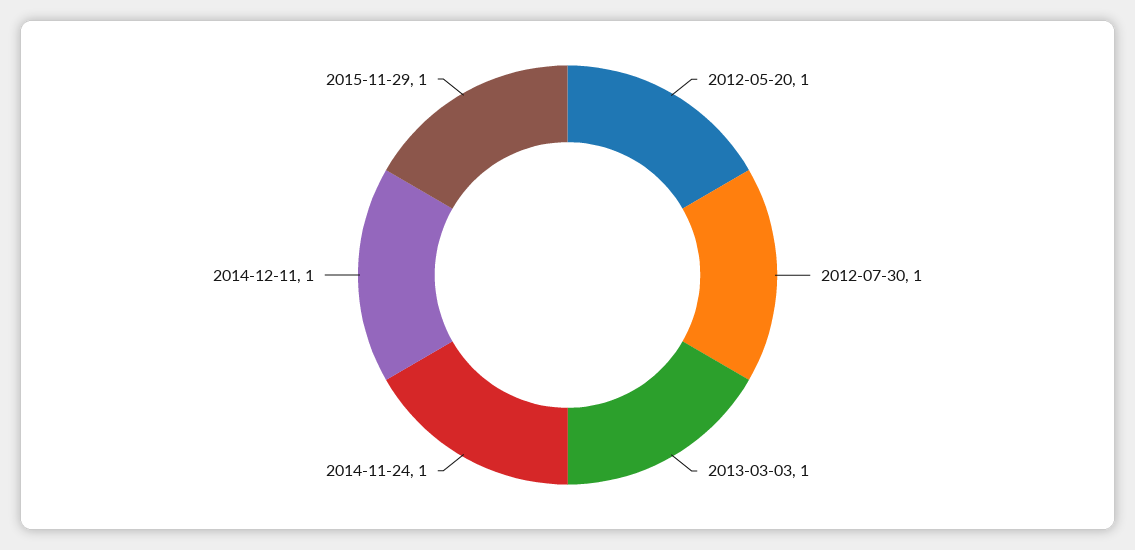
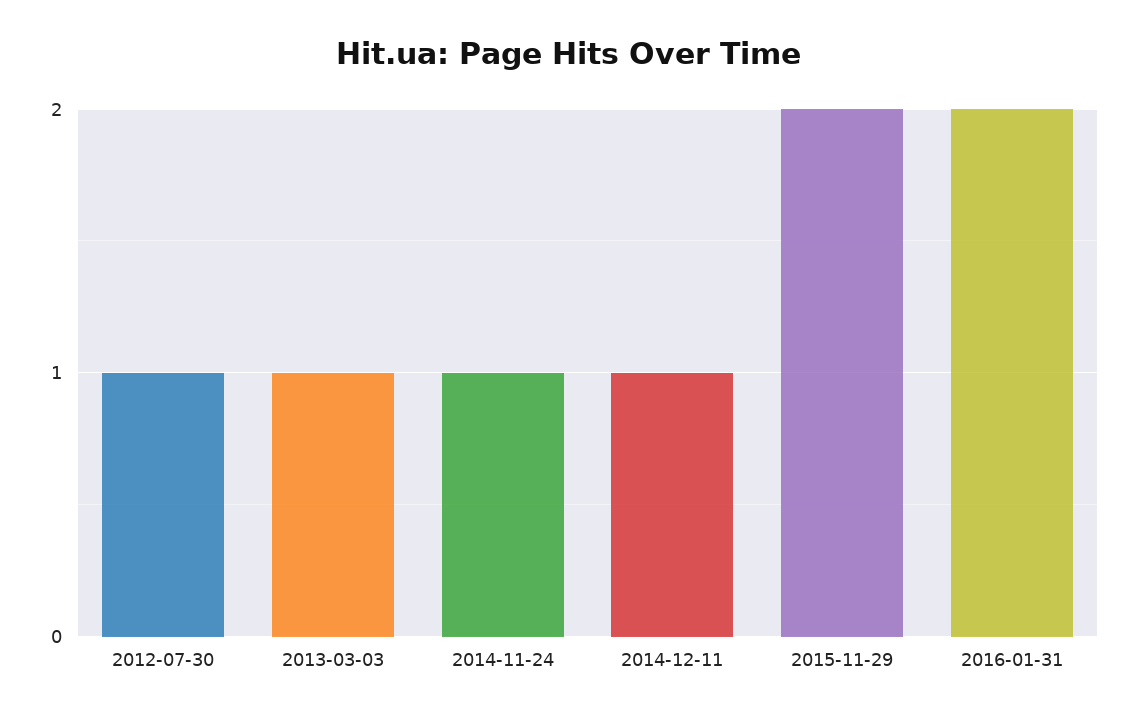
2012-05-20: 1 -> none
2015-11-29: 1 -> 2
2016-01-31: none -> 2

